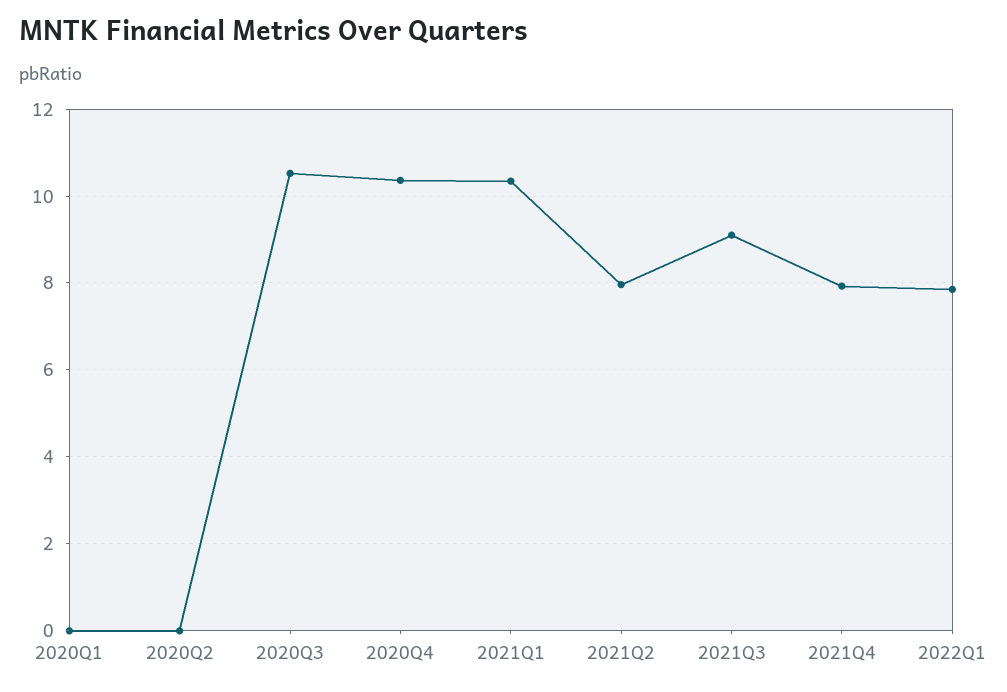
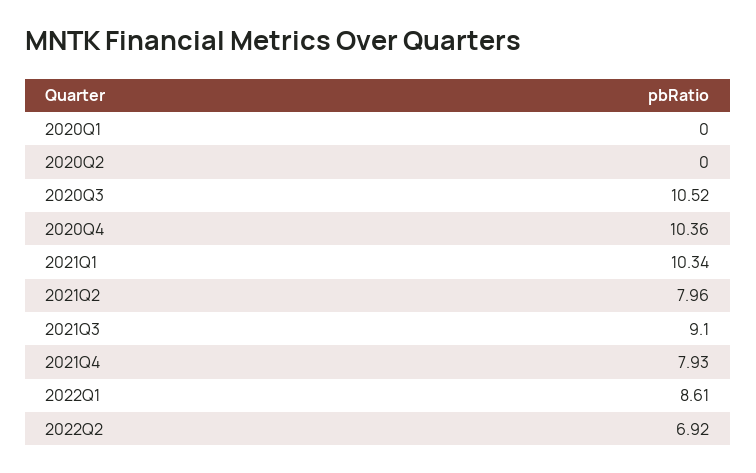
2022Q1: 7.8 -> 8.61
2022Q2: none -> 6.92

